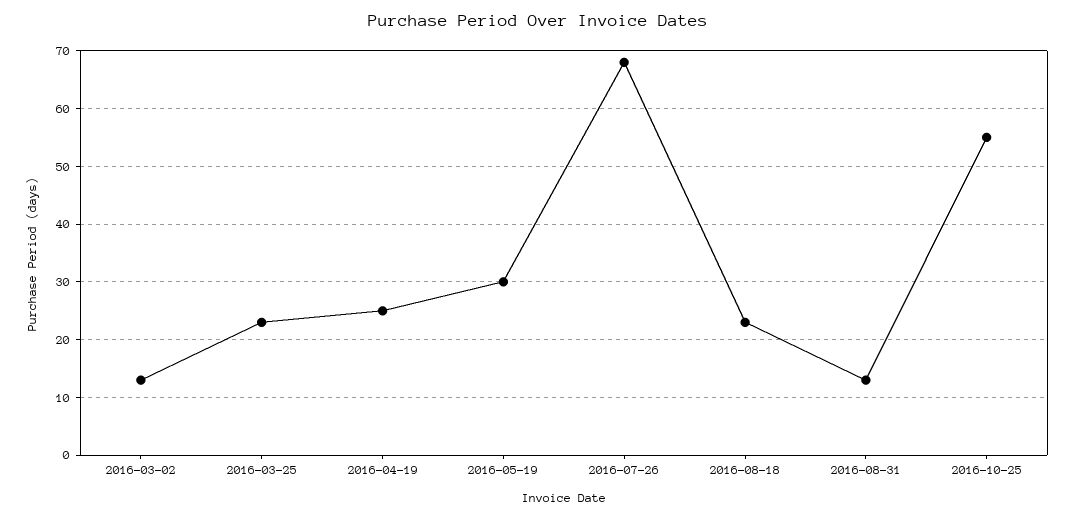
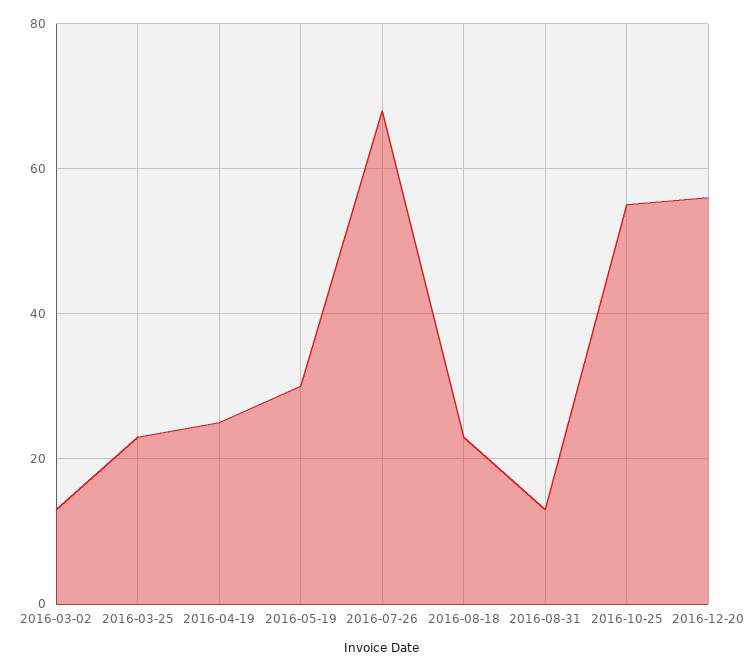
2016-12-20: none -> 55

